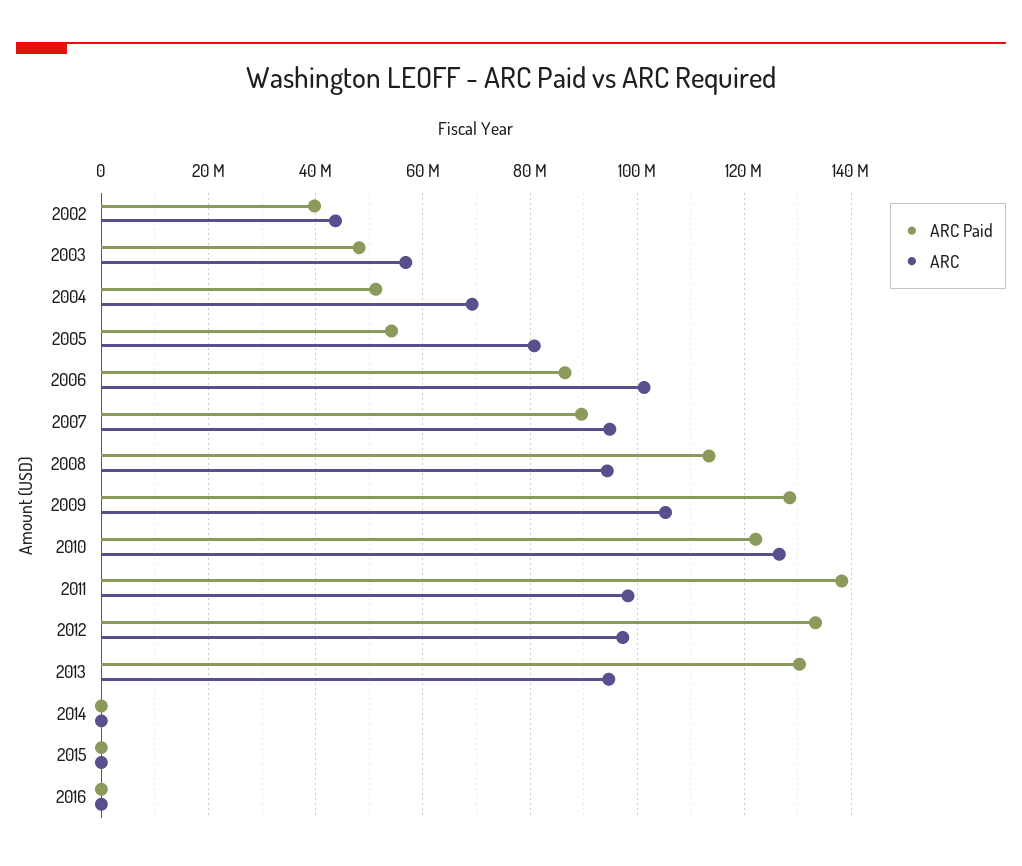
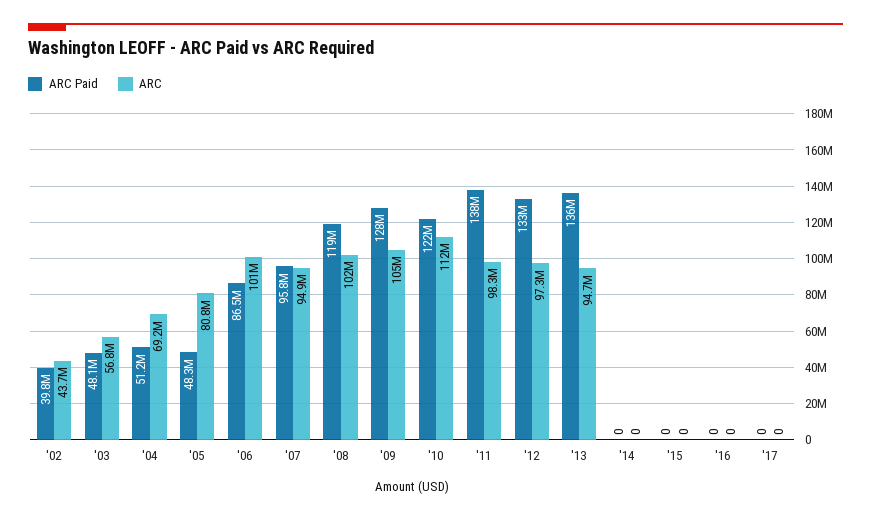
ARC Paid, 2005: 54000000 -> 48300000
ARC Paid, 2007: 90000000 -> 95800000
ARC Paid, 2008: 114000000 -> 119000000
ARC, 2008: 94000000 -> 102000000
ARC, 2010: 126000000 -> 112000000
ARC Paid, 2013: 130000000 -> 136000000
ARC Paid, '17: none -> 0
ARC, '17: none -> 0

